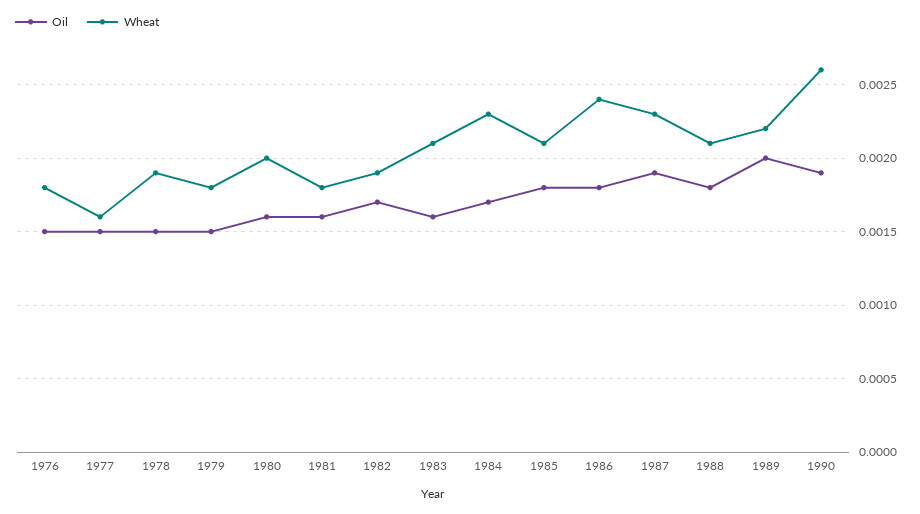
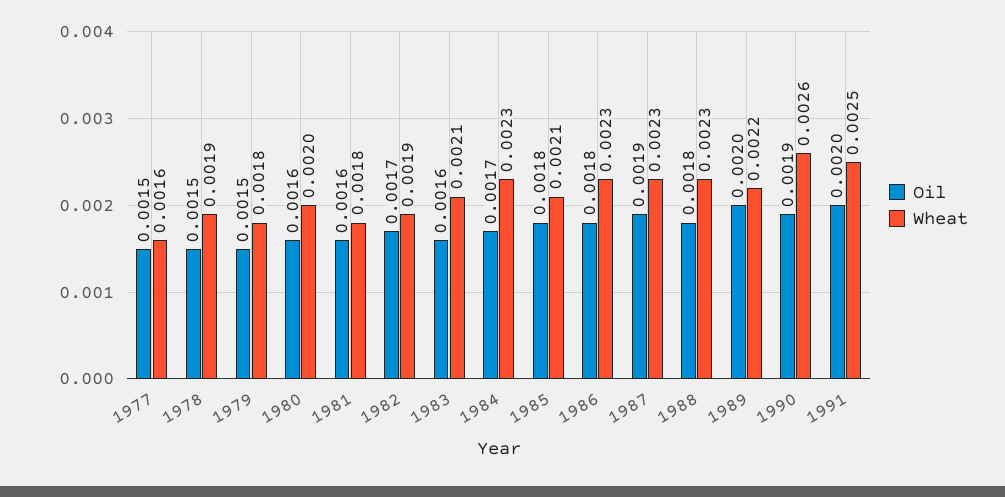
Oil, 1976: 0.0015 -> none
Wheat, 1976: 0.0018 -> none
Wheat, 1986: 0.0024 -> 0.0023
Wheat, 1988: 0.0021 -> 0.0023
Oil, 1991: none -> 0.002
Wheat, 1991: none -> 0.0025

